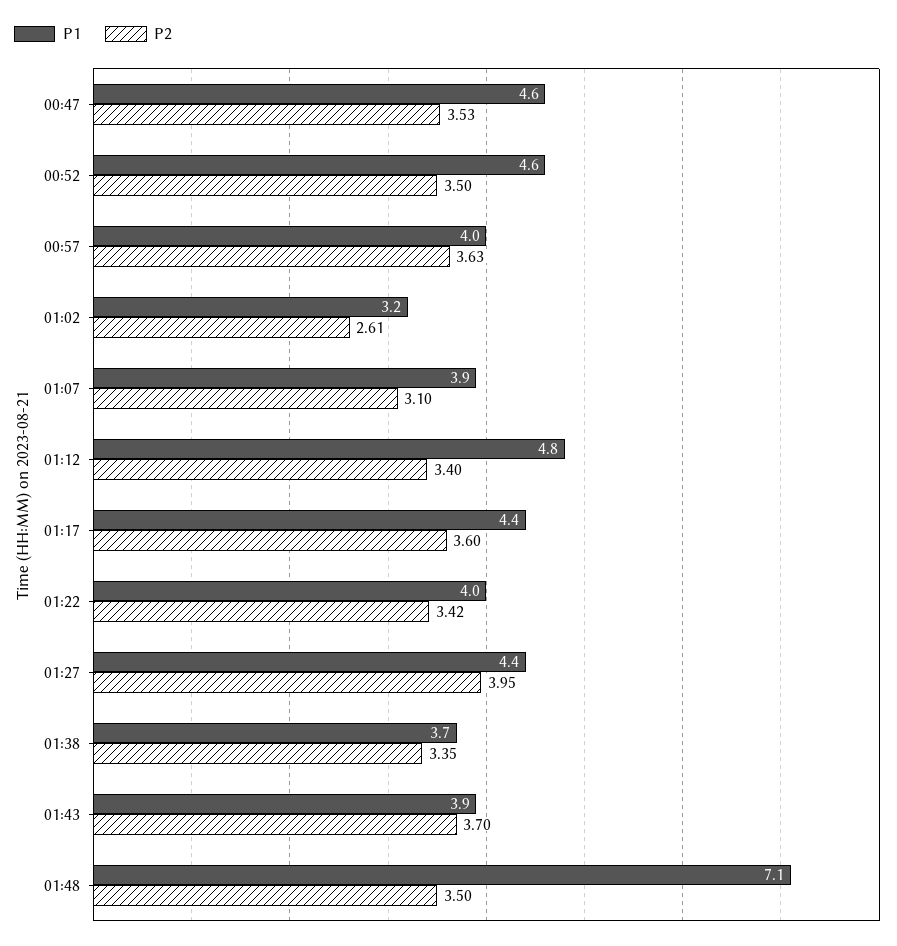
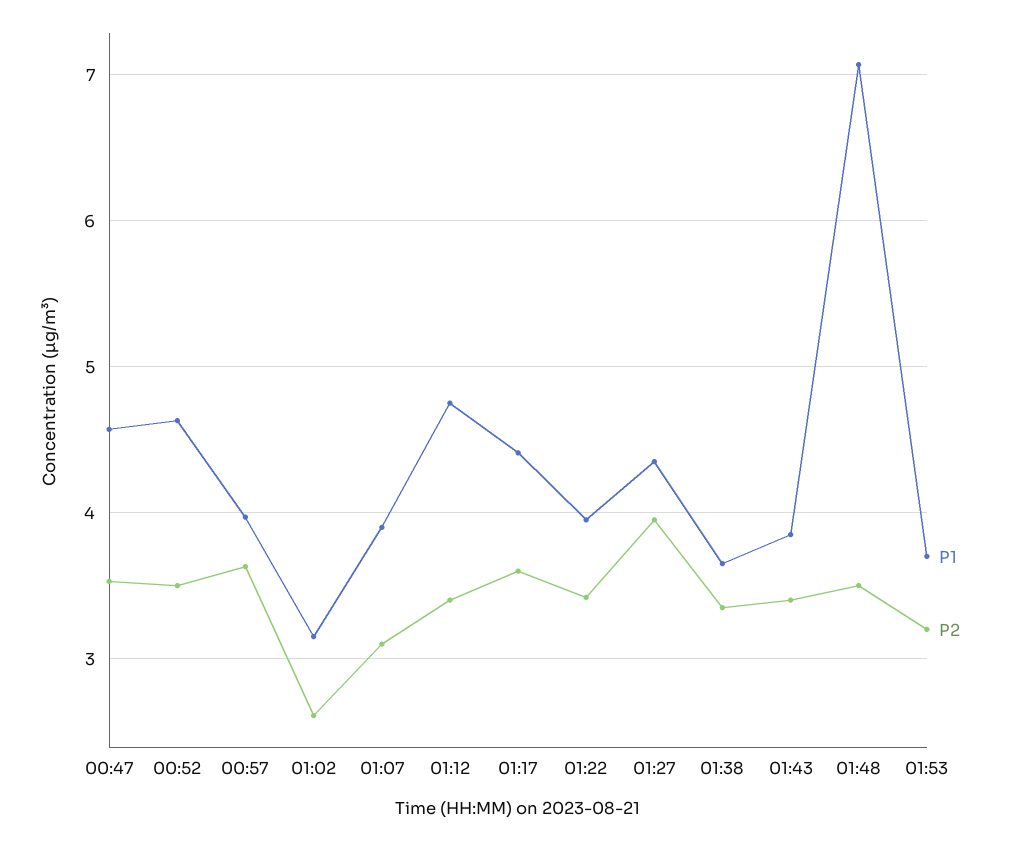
P2, 01:43: 3.7 -> 3.4
P1, 01:53: none -> 3.7
P2, 01:53: none -> 3.2

